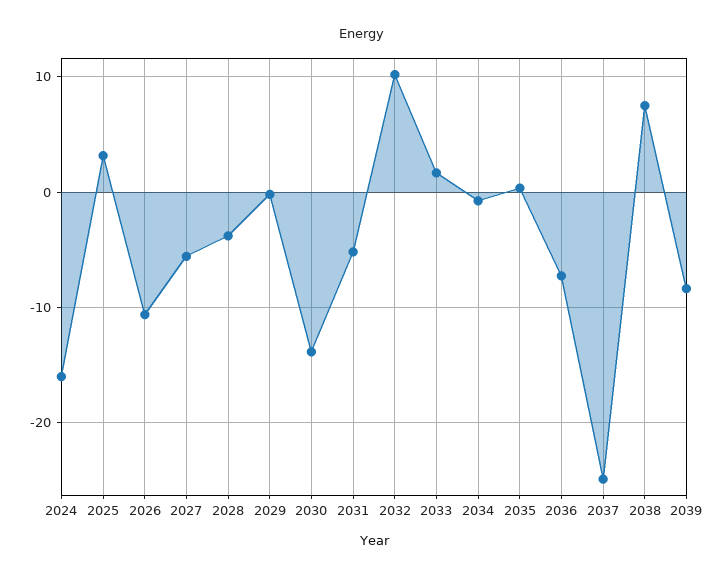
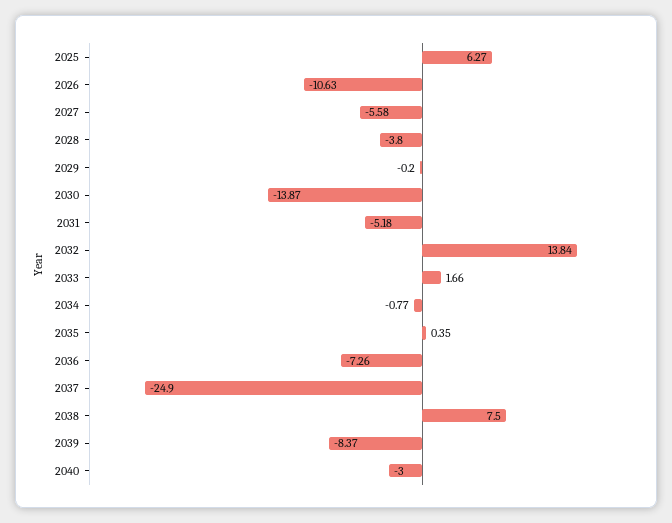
2024: -16 -> none
2025: 3 -> 6.27
2032: 10 -> 13.84
2040: none -> -3

